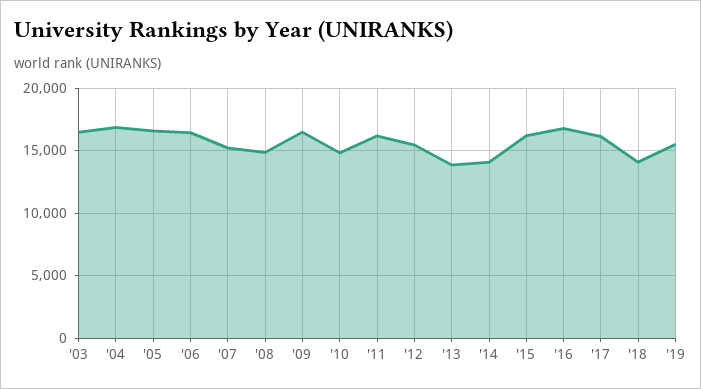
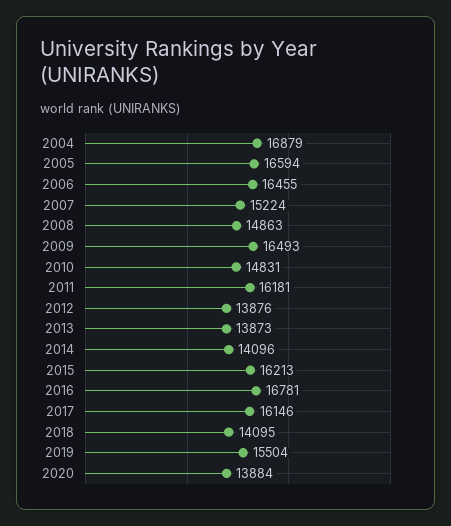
'03: 16500 -> none
'12: 15500 -> 13876
2020: none -> 13884

